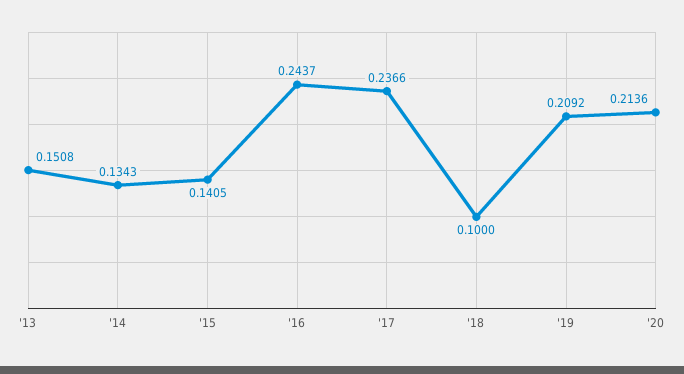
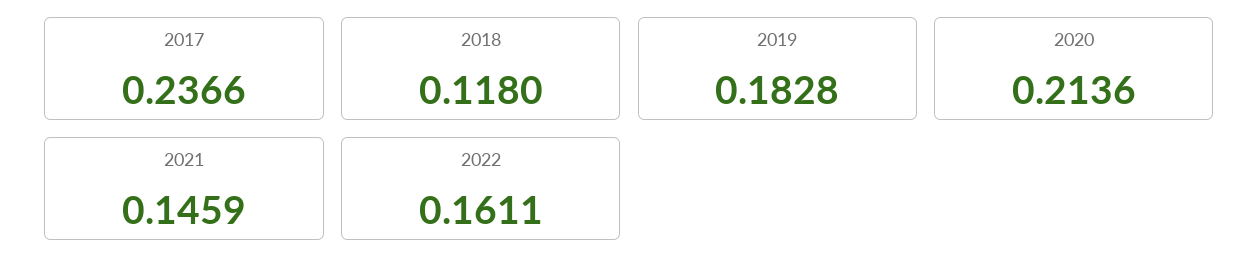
'13: 0.1508 -> none
'14: 0.1343 -> none
'15: 0.1405 -> none
'16: 0.2437 -> none
'18: 0.1 -> 0.118
'19: 0.2092 -> 0.1828
2021: none -> 0.1459
2022: none -> 0.1611

